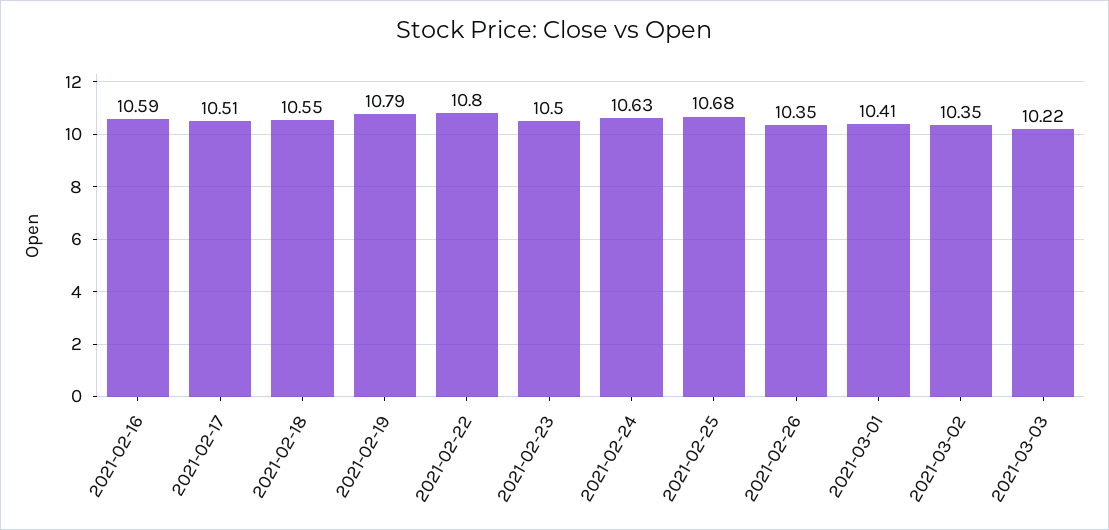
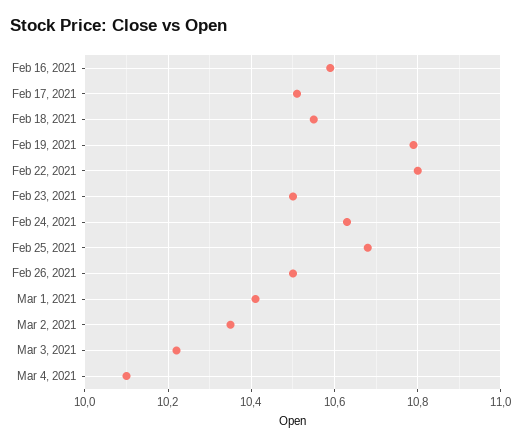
2021-02-26: 10.35 -> 10.5
Mar 4, 2021: none -> 10.1

